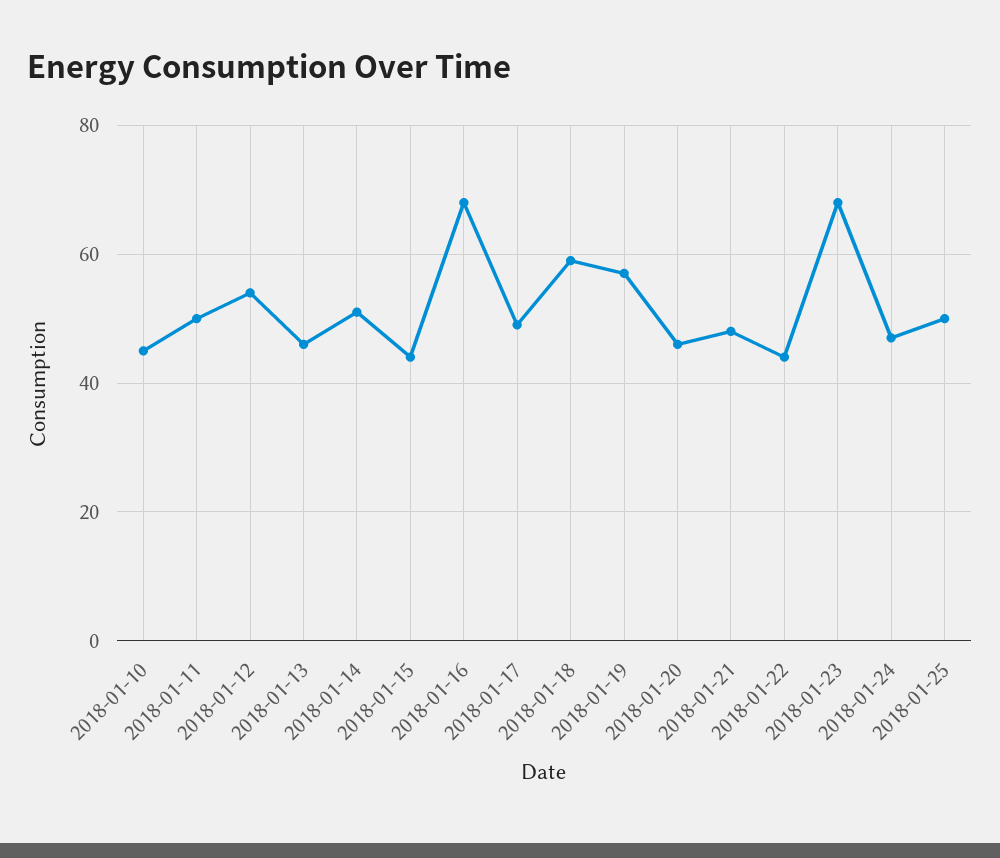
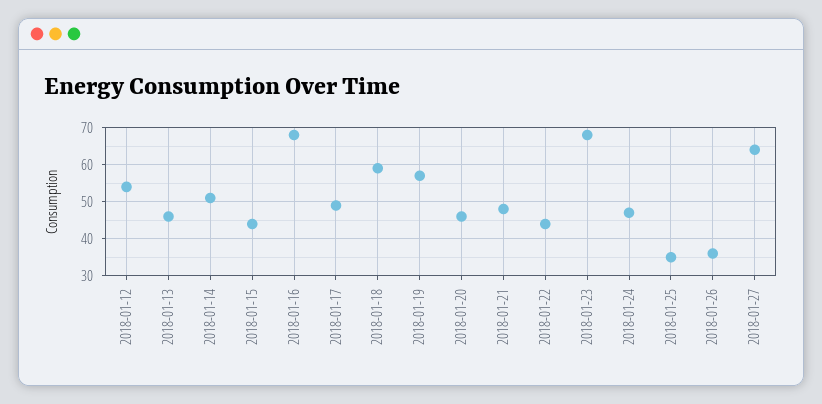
2018-01-10: 45 -> none
2018-01-11: 50 -> none
2018-01-25: 50 -> 35
2018-01-26: none -> 35
2018-01-27: none -> 65

